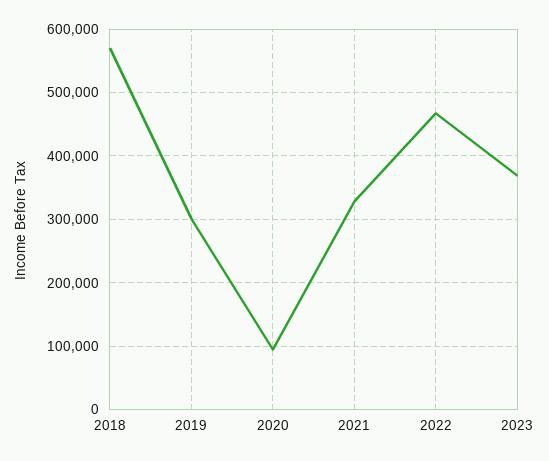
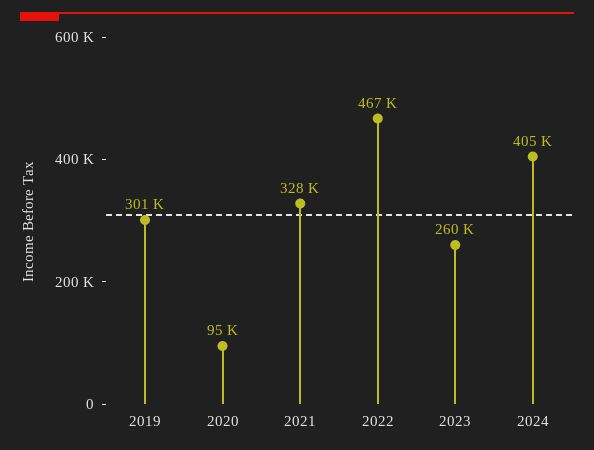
2018: 570000 -> none
2023: 370000 -> 260000
2024: none -> 405000

